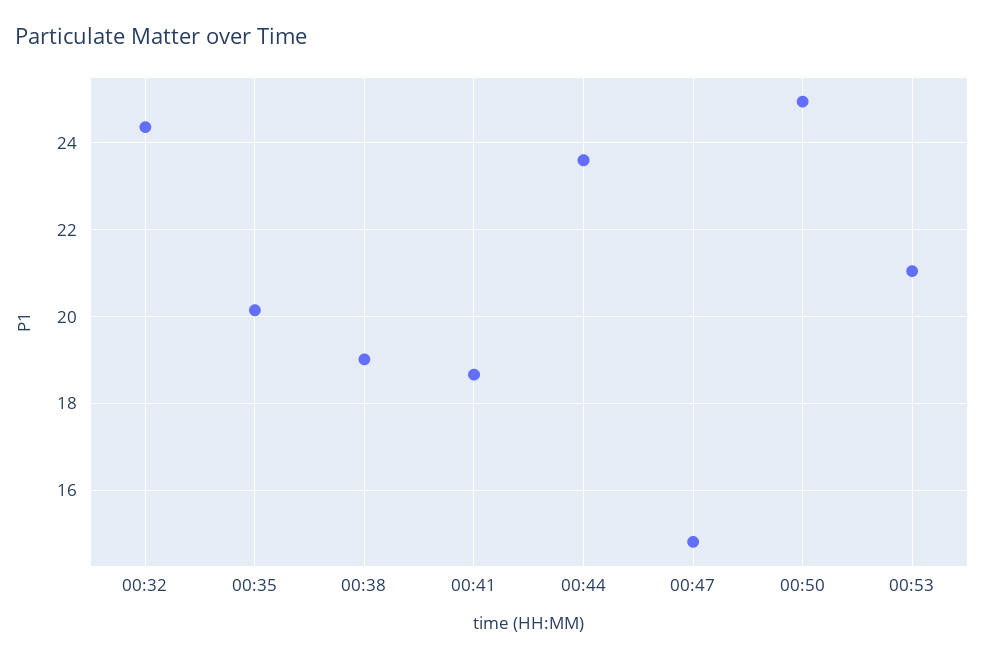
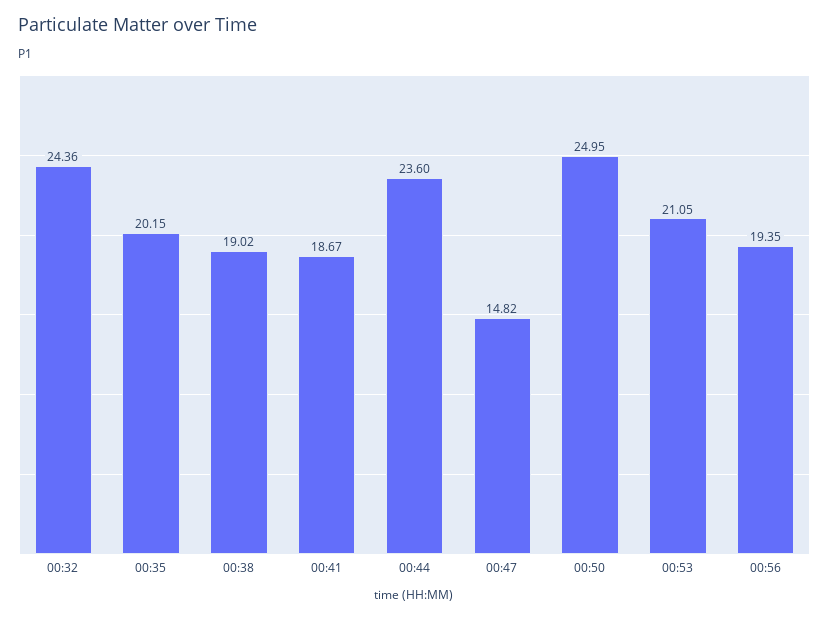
00:56: none -> 19.35

